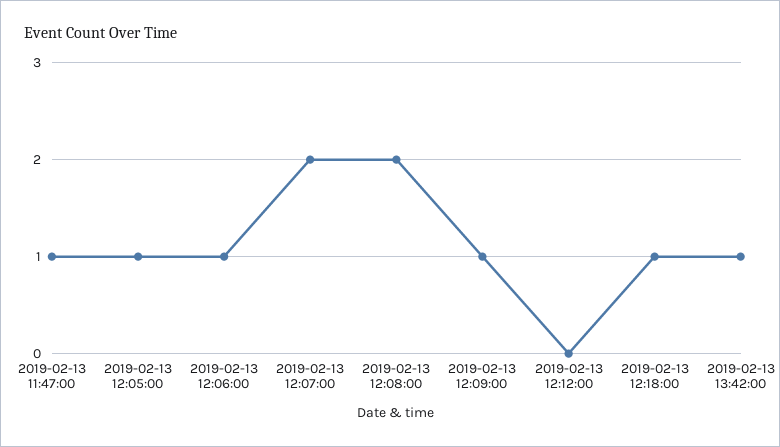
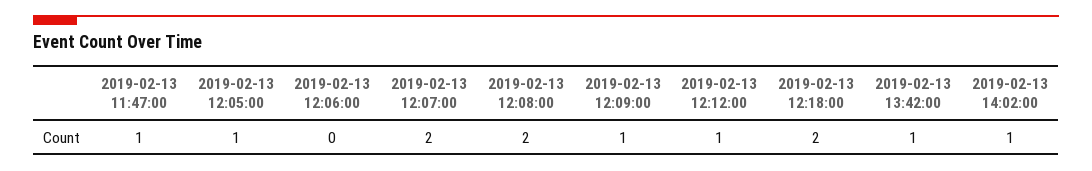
2019-02-13 12:06:00: 1 -> 0
2019-02-13 12:12:00: 0 -> 1
2019-02-13 12:18:00: 1 -> 2
2019-02-13 14:02:00: none -> 1

